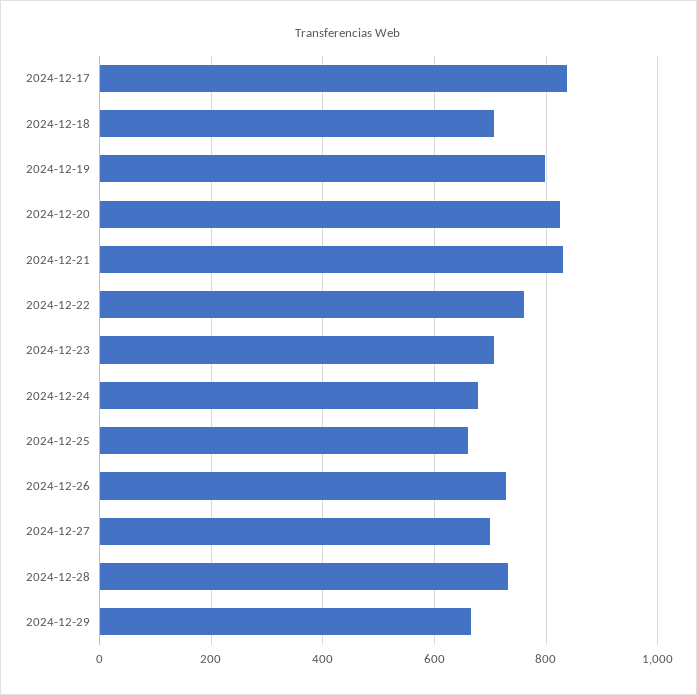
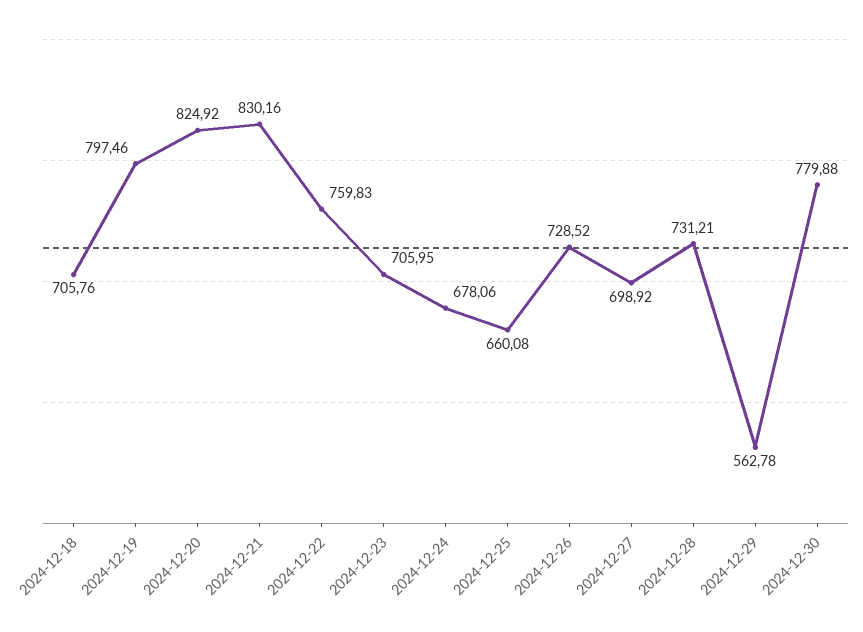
2024-12-17: 840 -> none
2024-12-29: 660 -> 562.78
2024-12-30: none -> 779.88

